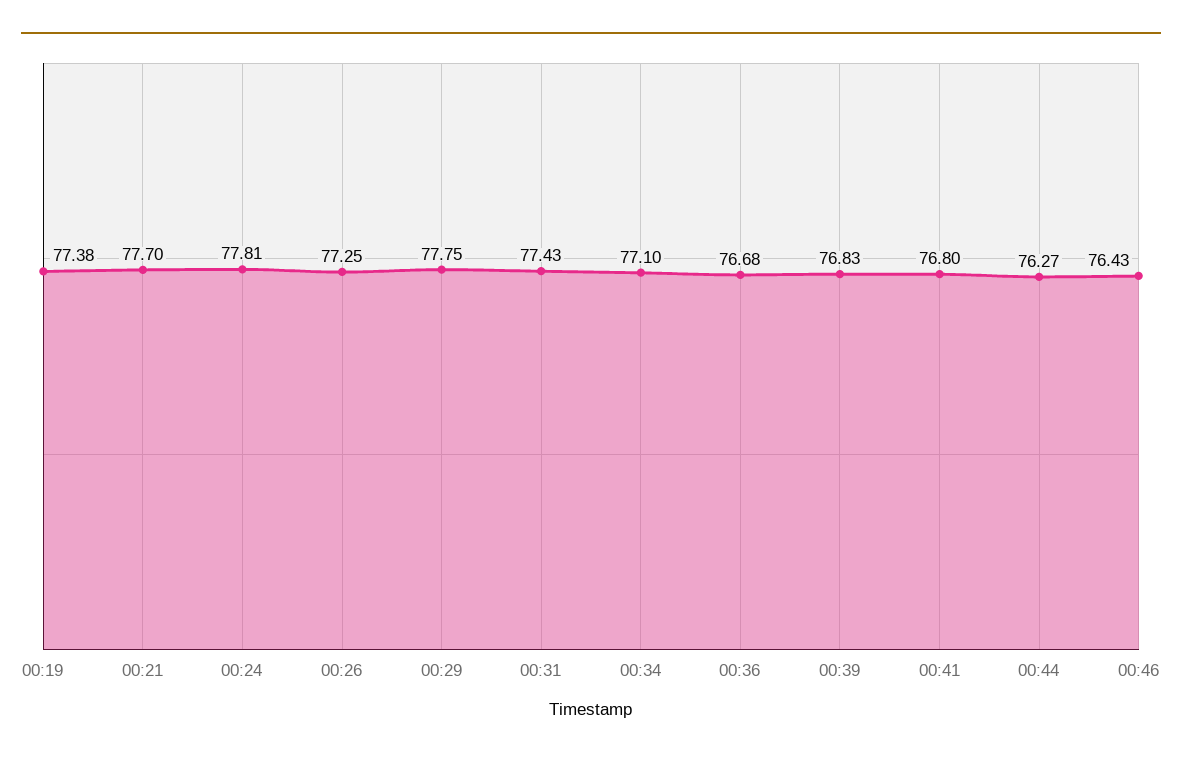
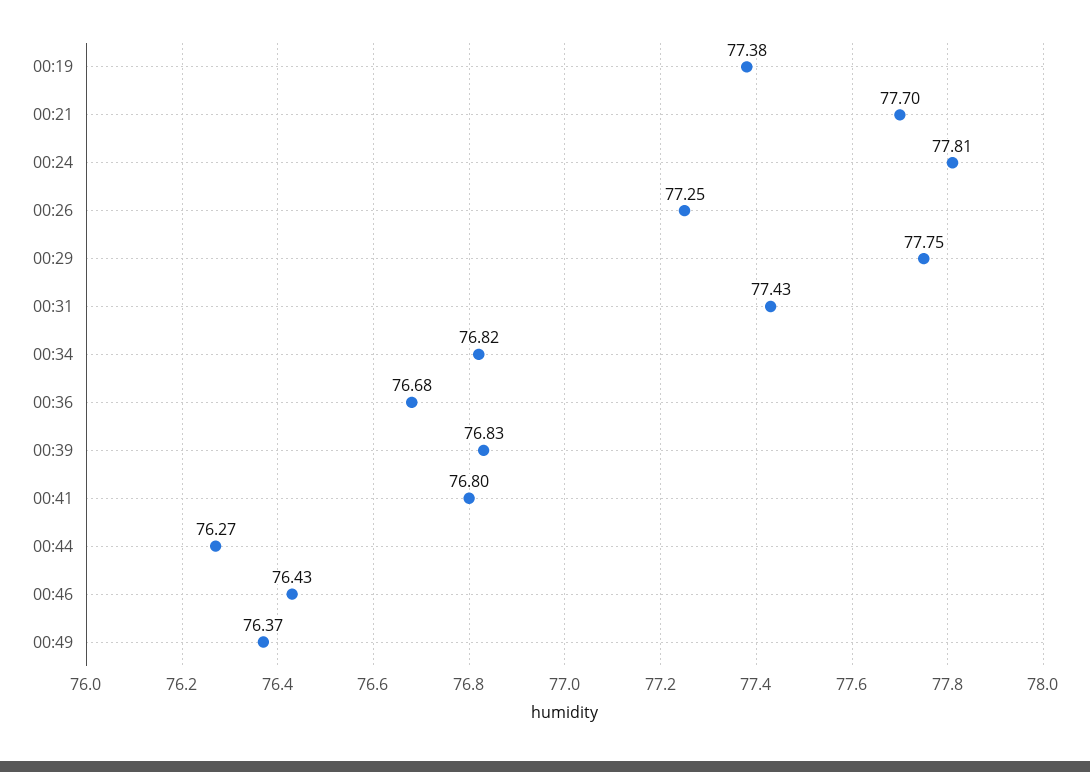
00:34: 77.1 -> 76.82
00:49: none -> 76.37

